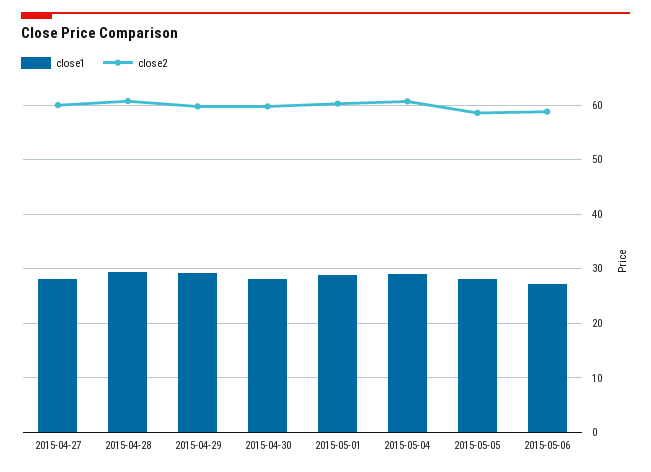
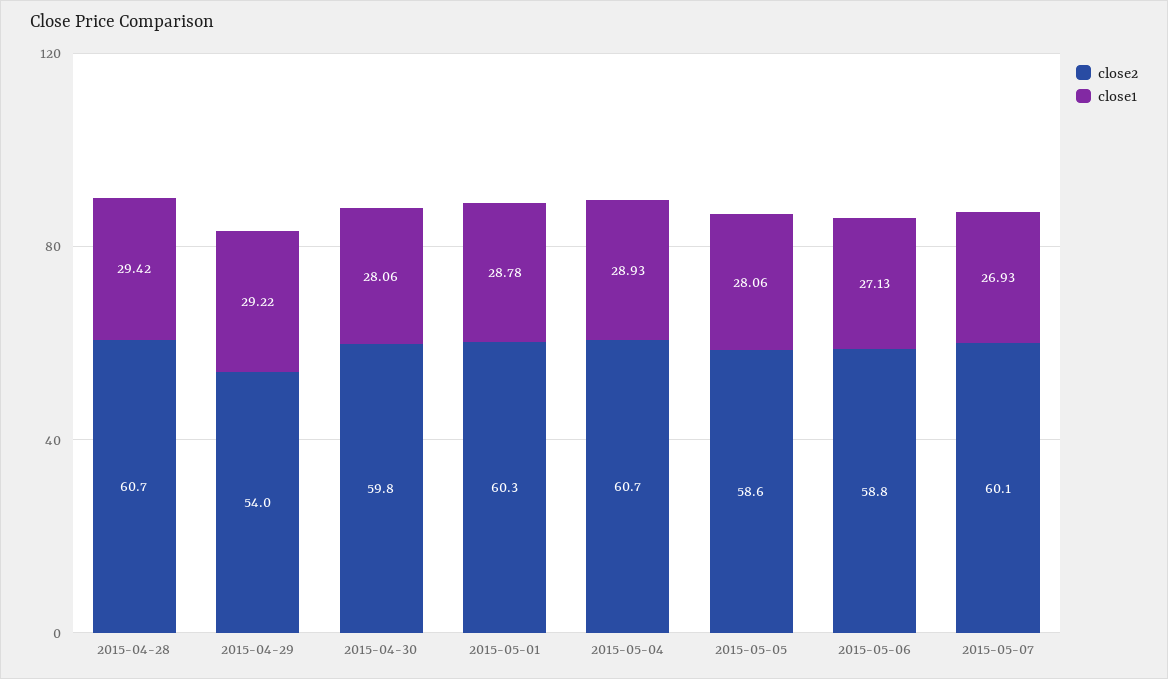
close1, 2015-04-27: 28 -> none
close2, 2015-04-27: 60 -> none
close2, 2015-04-29: 60 -> 54
close2, 2015-05-07: none -> 60.1
close1, 2015-05-07: none -> 26.93

